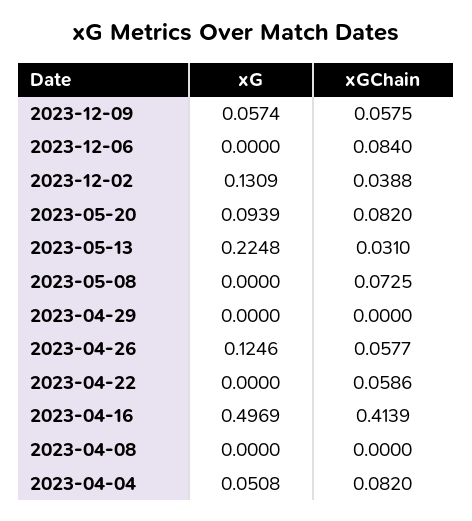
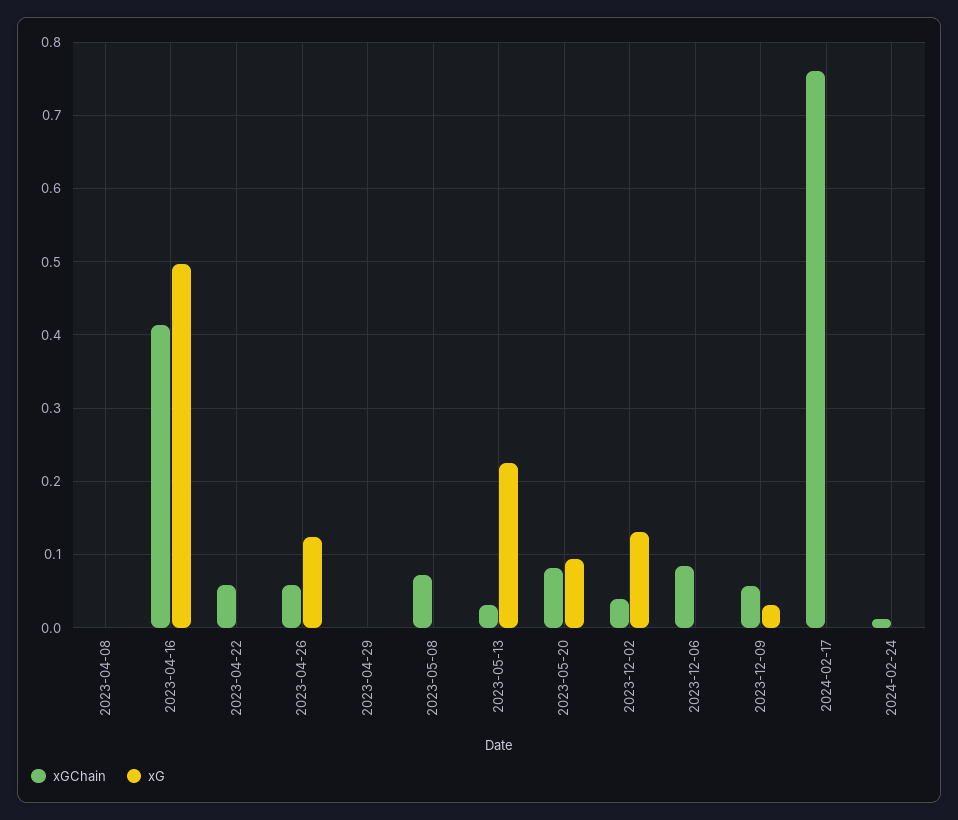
xG, 2023-12-09: 0.0574 -> 0.03
xG, 2023-04-04: 0.0508 -> none
xGChain, 2023-04-04: 0.082 -> none
xGChain, 2024-02-17: none -> 0.76
xG, 2024-02-17: none -> 0
xGChain, 2024-02-24: none -> 0.01
xG, 2024-02-24: none -> 0

